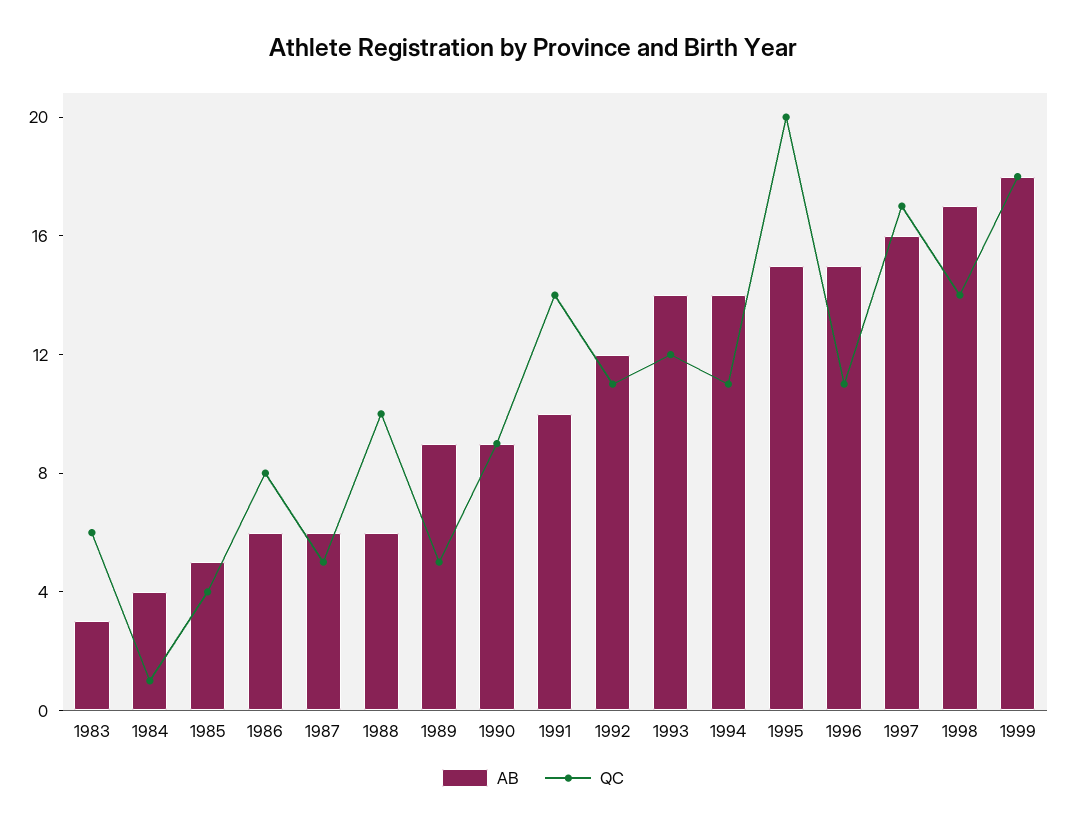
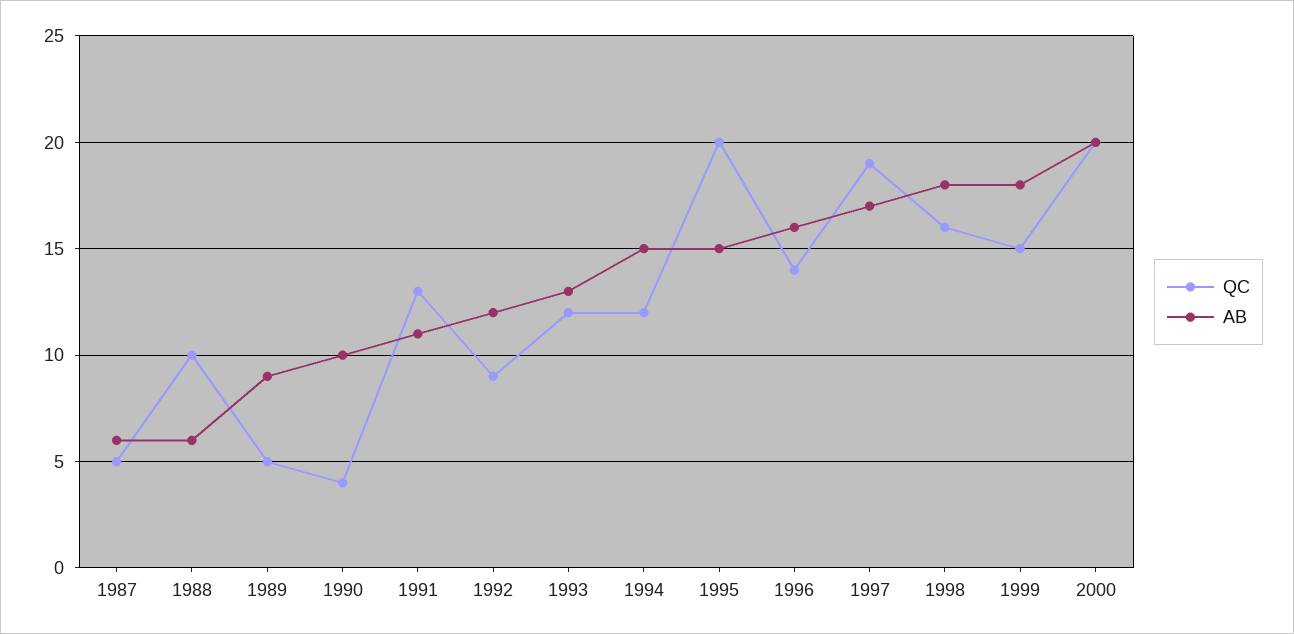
AB, 1983: 3 -> none
QC, 1983: 6 -> none
AB, 1984: 4 -> none
QC, 1984: 1 -> none
AB, 1985: 5 -> none
QC, 1985: 4 -> none
AB, 1986: 6 -> none
QC, 1986: 8 -> none
AB, 1990: 9 -> 10
QC, 1990: 9 -> 4
AB, 1991: 10 -> 11
QC, 1991: 14 -> 13
QC, 1992: 11 -> 9
AB, 1993: 14 -> 13
AB, 1994: 14 -> 15
QC, 1994: 11 -> 12
AB, 1996: 15 -> 16
QC, 1996: 11 -> 14
AB, 1997: 16 -> 17
QC, 1997: 17 -> 19
AB, 1998: 17 -> 18
QC, 1998: 14 -> 16
QC, 1999: 18 -> 15
QC, 2000: none -> 20
AB, 2000: none -> 20

